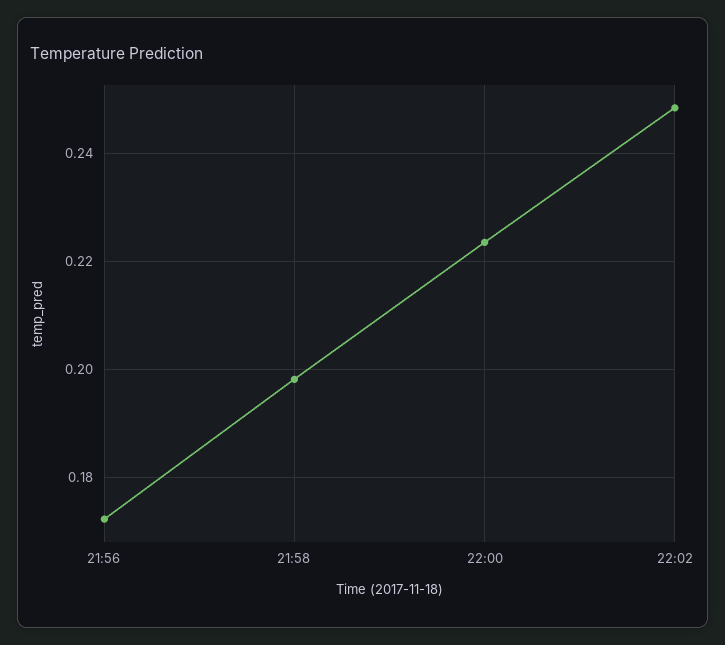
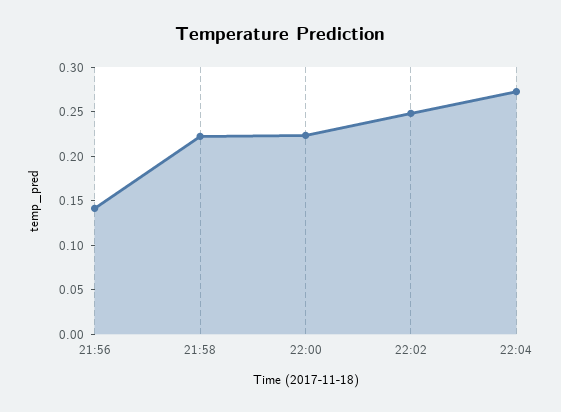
21:56: 0.172 -> 0.14
21:58: 0.198 -> 0.22
22:04: none -> 0.27

